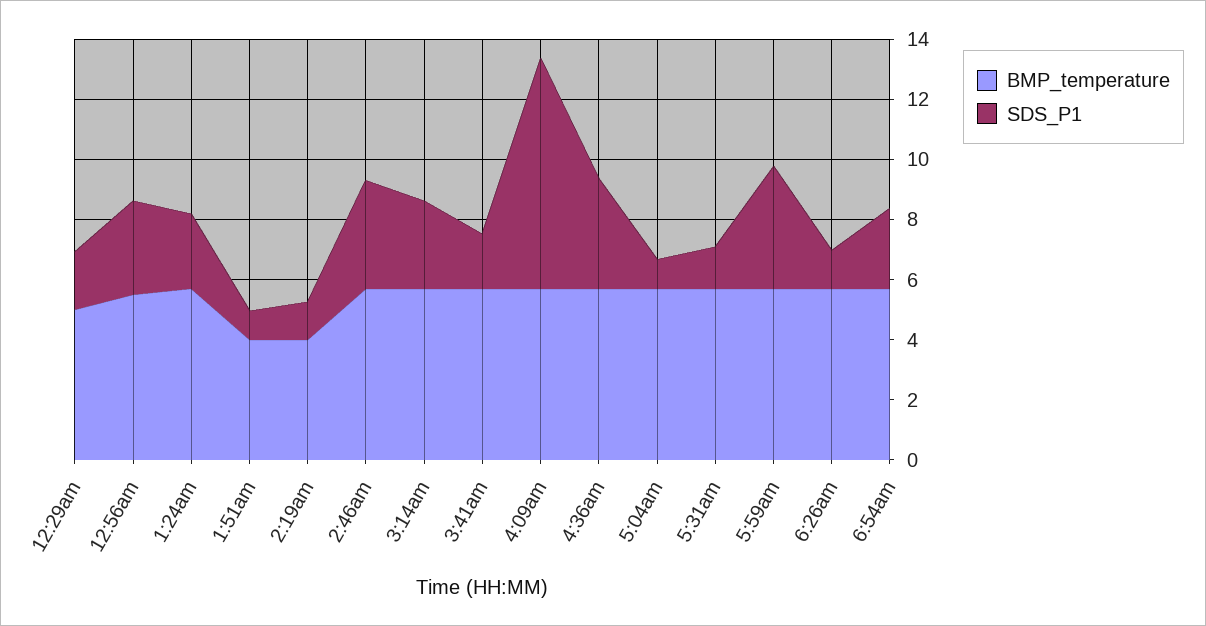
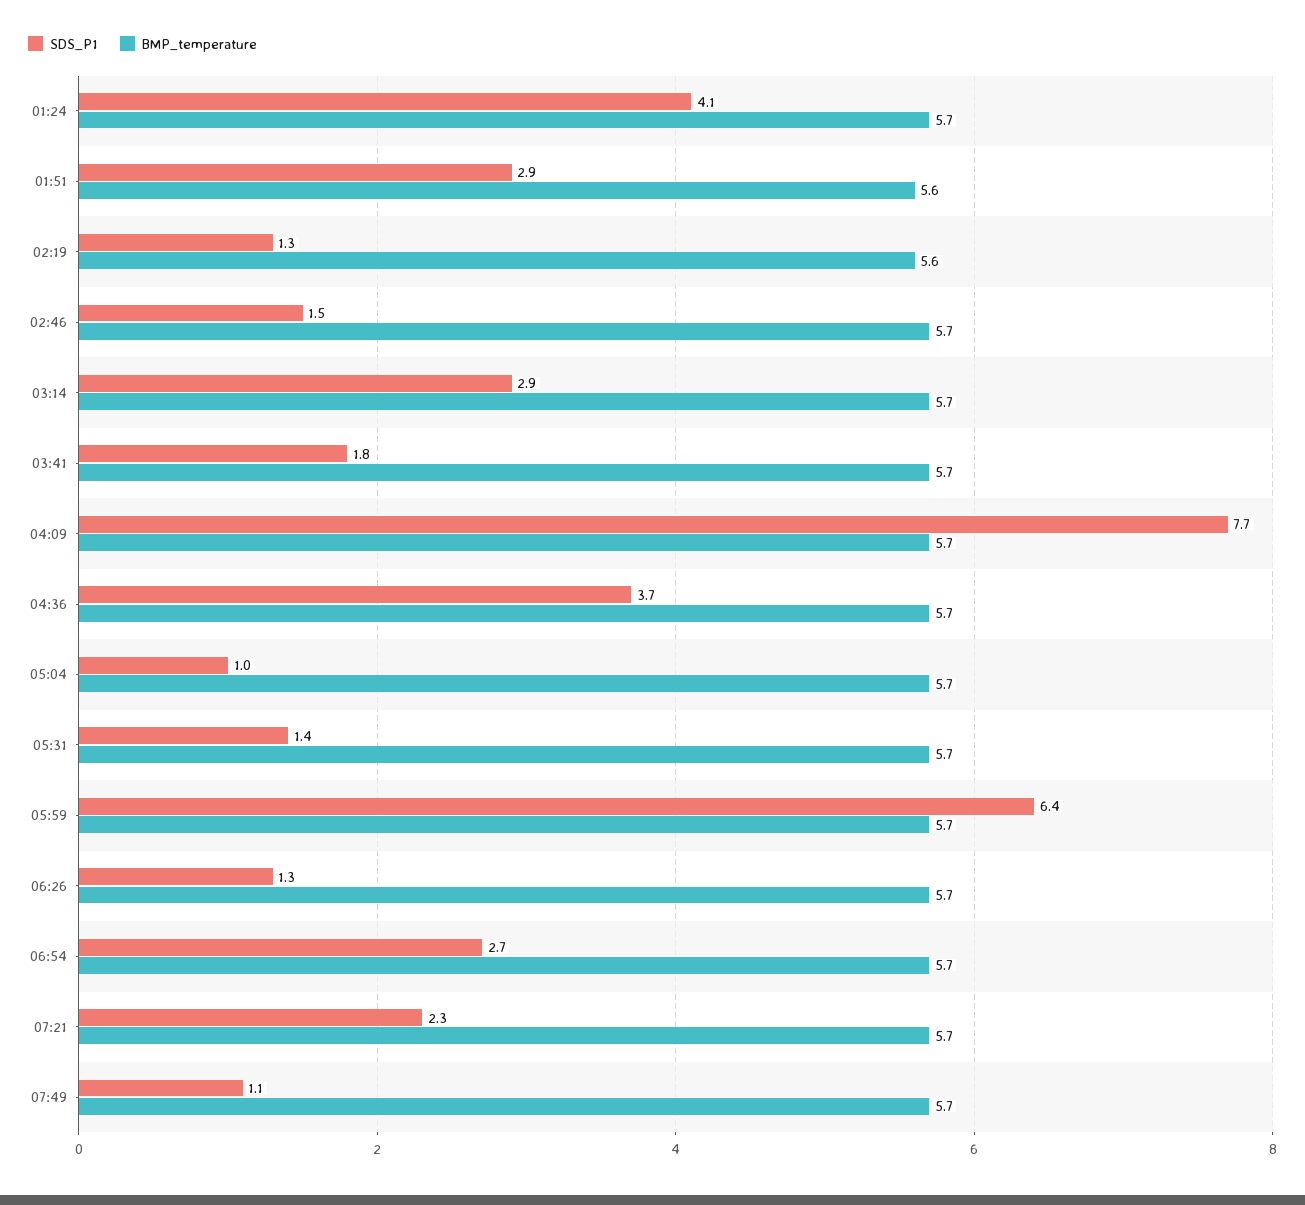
BMP_temperature, 12:29am: 5 -> none
SDS_P1, 12:29am: 2 -> none
BMP_temperature, 12:56am: 5.5 -> none
SDS_P1, 12:56am: 3 -> none
SDS_P1, 1:24am: 2.5 -> 4.1
BMP_temperature, 1:51am: 4 -> 5.6
SDS_P1, 1:51am: 1 -> 2.9
BMP_temperature, 2:19am: 4 -> 5.6
SDS_P1, 2:46am: 3.5 -> 1.5
SDS_P1, 5:59am: 4 -> 6.4
SDS_P1, 07:21: none -> 2.3
BMP_temperature, 07:21: none -> 5.7
SDS_P1, 07:49: none -> 1.1
BMP_temperature, 07:49: none -> 5.7

